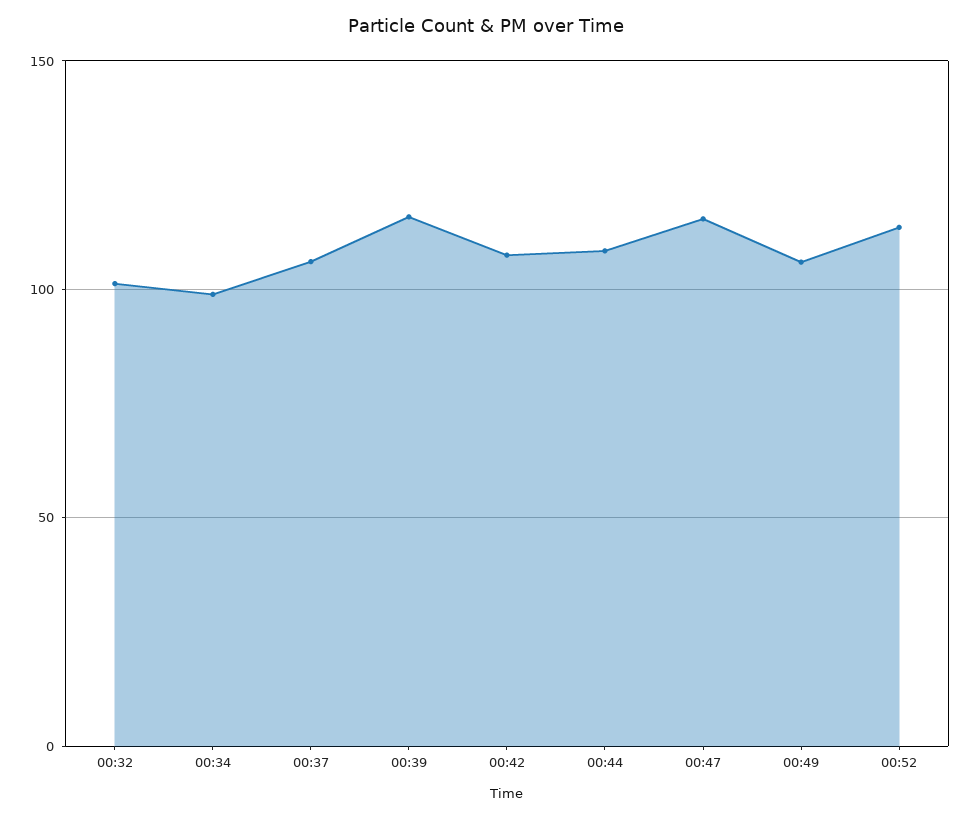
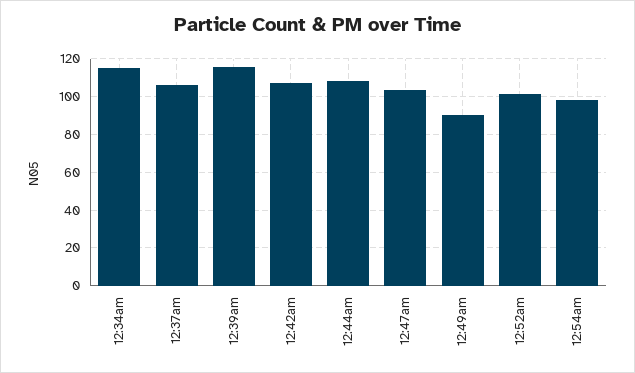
00:32: 100 -> none
00:34: 100 -> 115
00:47: 115 -> 105
00:49: 105 -> 90
00:52: 115 -> 100
12:54am: none -> 100

